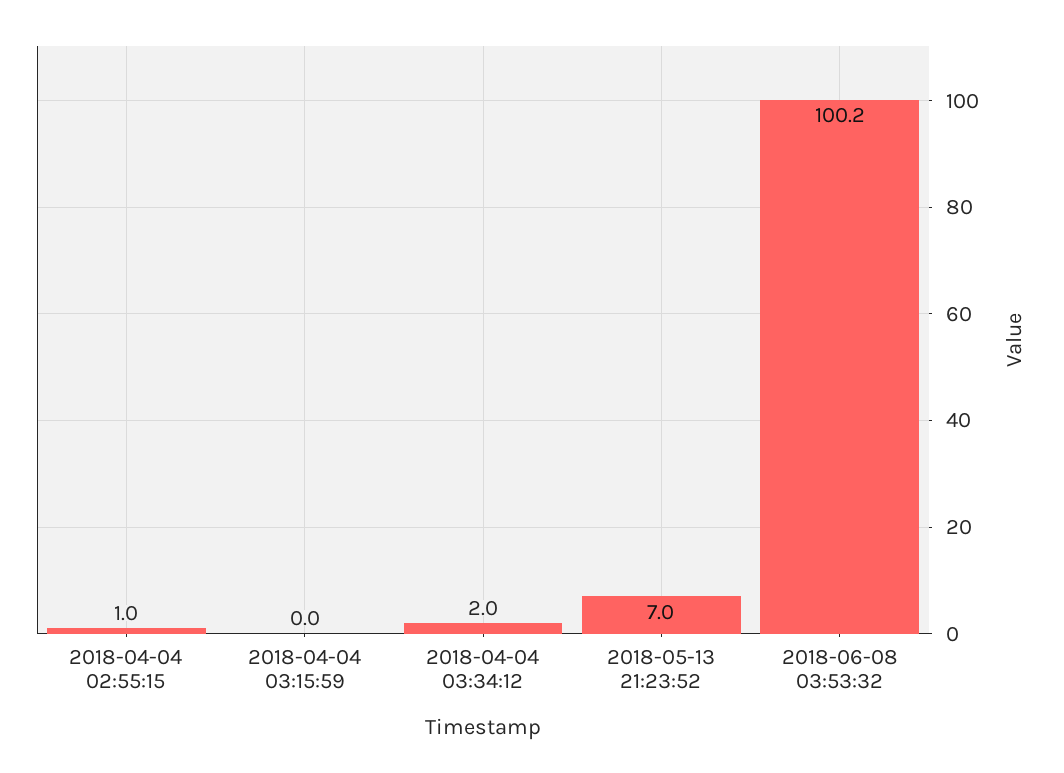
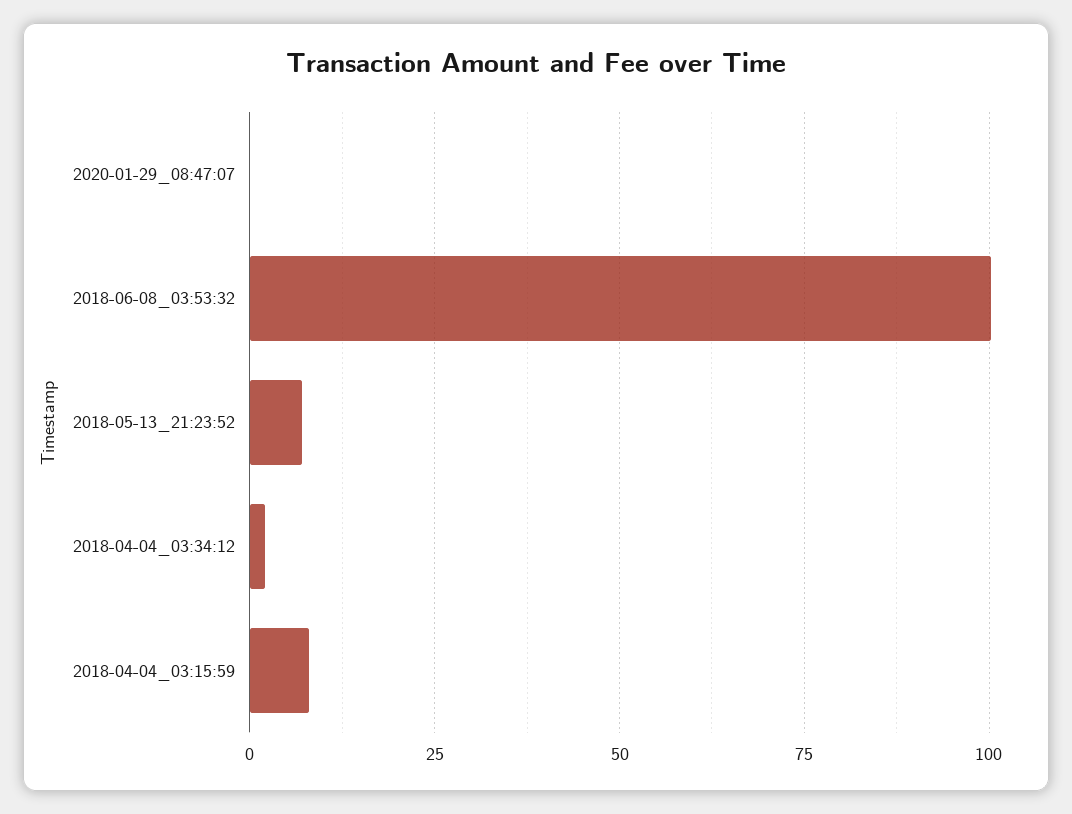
2018-04-04 02:55:15: 1 -> none
2018-04-04 03:15:59: 0 -> 7.5
2020-01-29_08:47:07: none -> 0

